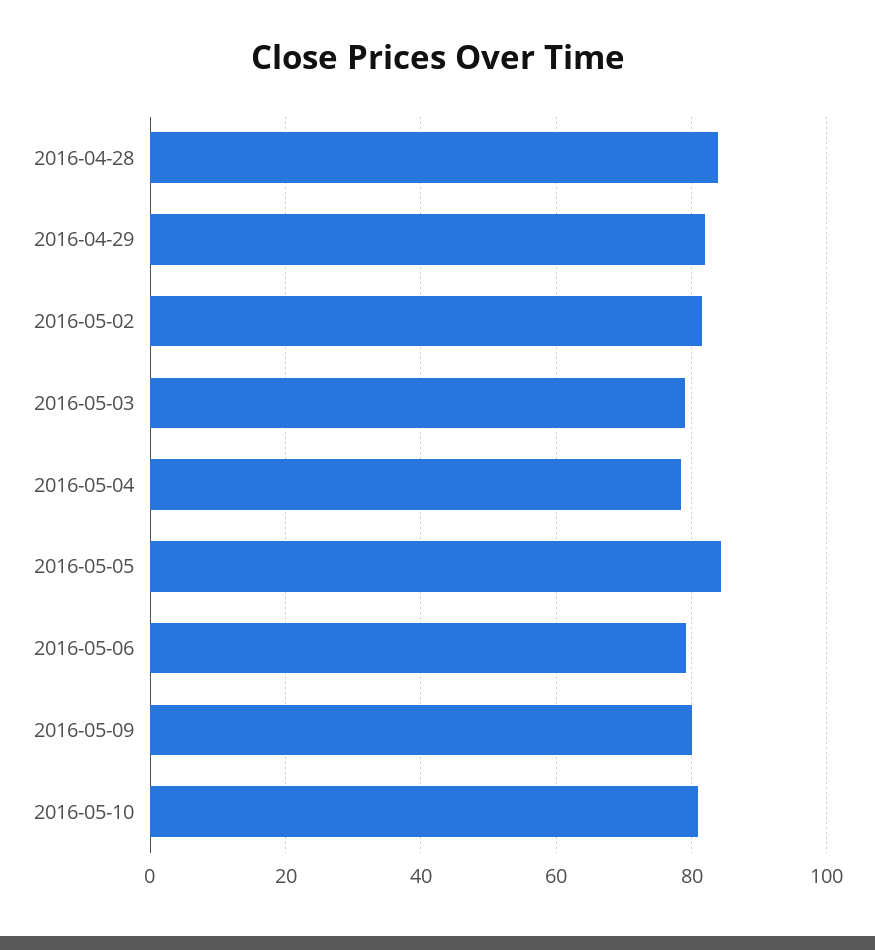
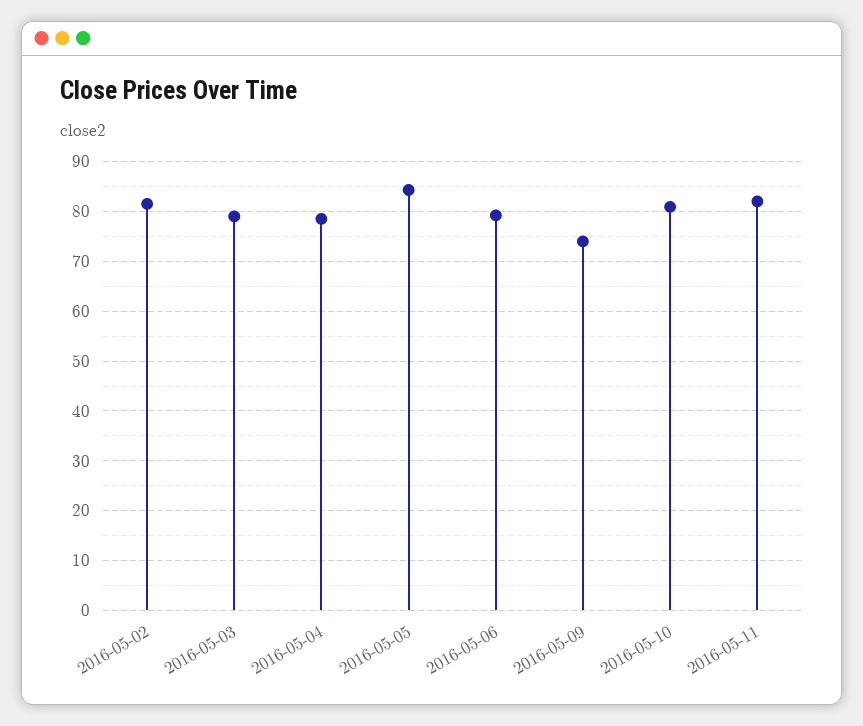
2016-04-28: 84 -> none
2016-04-29: 82 -> none
2016-05-09: 80 -> 74
2016-05-11: none -> 82

